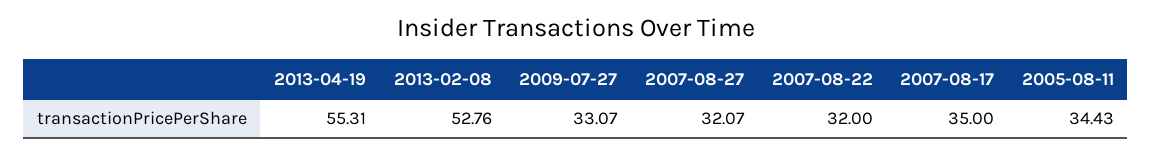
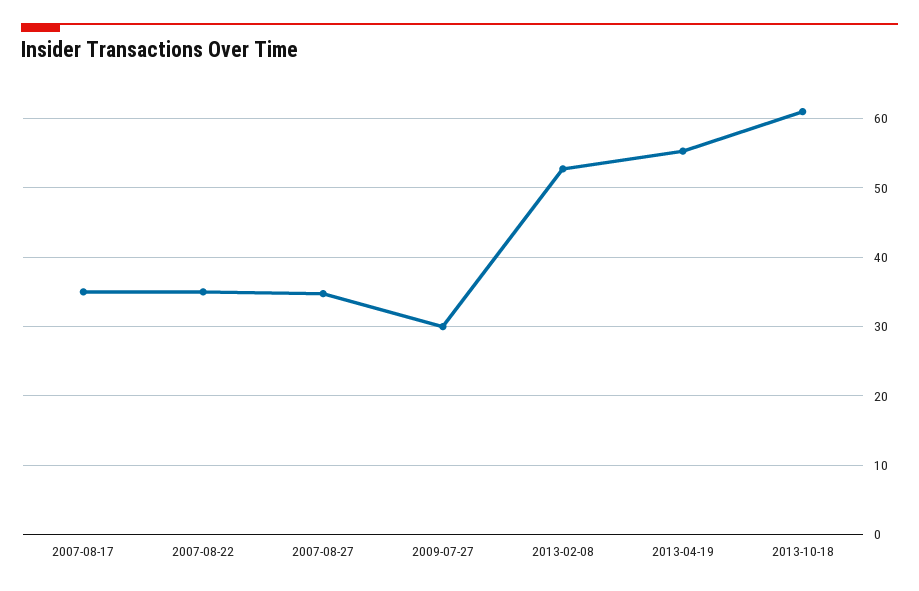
2009-07-27: 33.07 -> 30
2007-08-27: 32.07 -> 35
2007-08-22: 32 -> 35
2005-08-11: 34.43 -> none
2013-10-18: none -> 61

